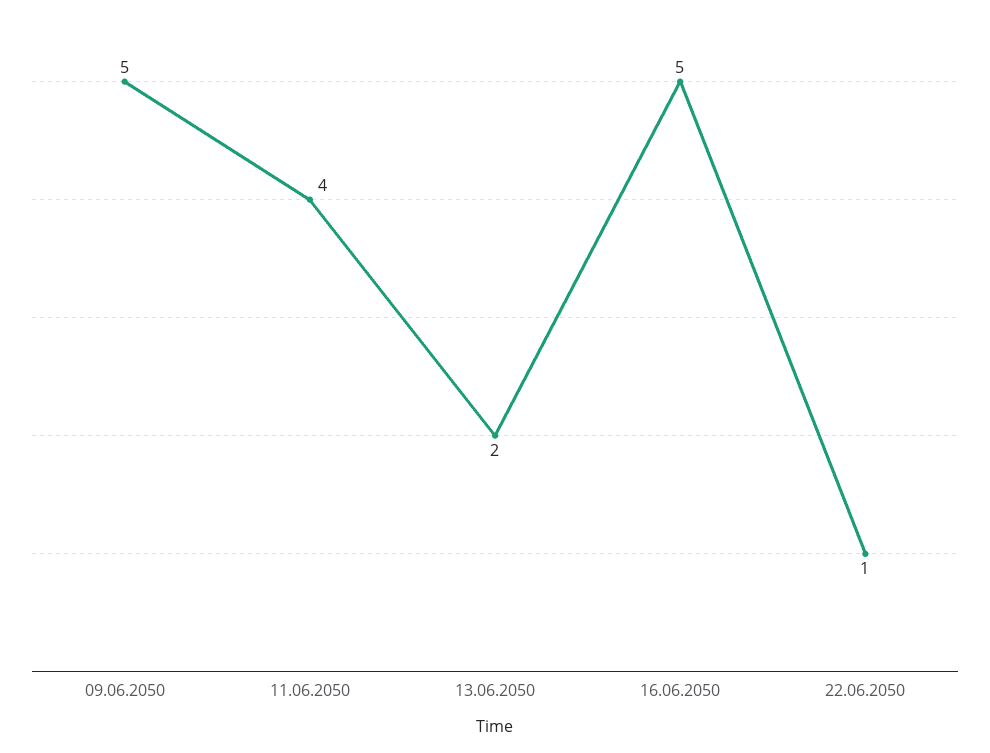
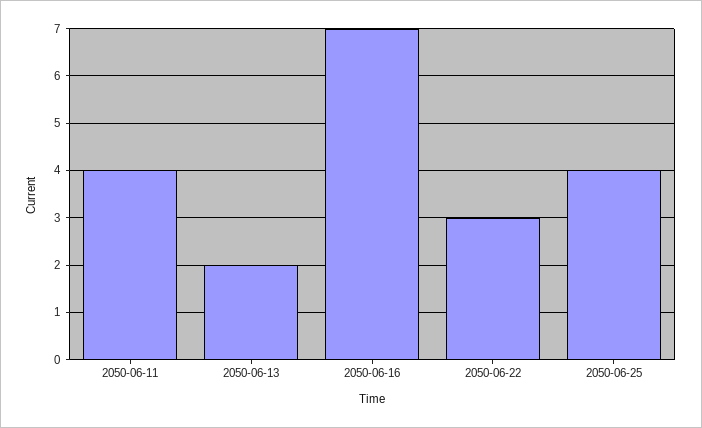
09.06.2050: 5 -> none
16.06.2050: 5 -> 7
22.06.2050: 1 -> 3
2050-06-25: none -> 4

